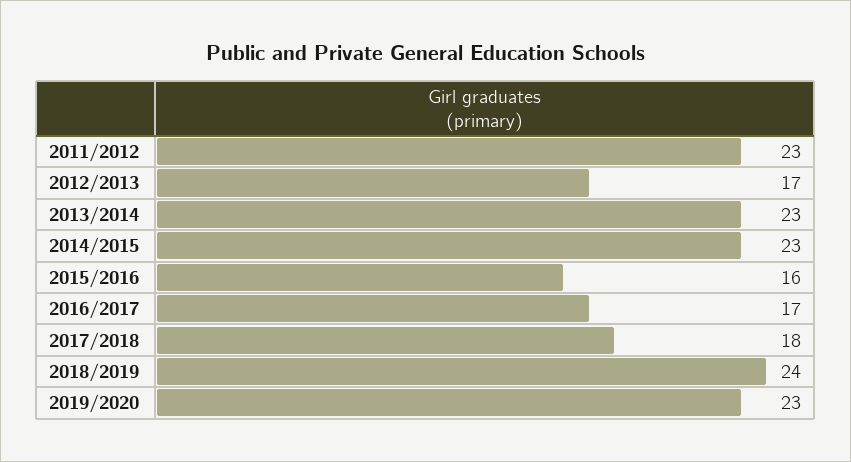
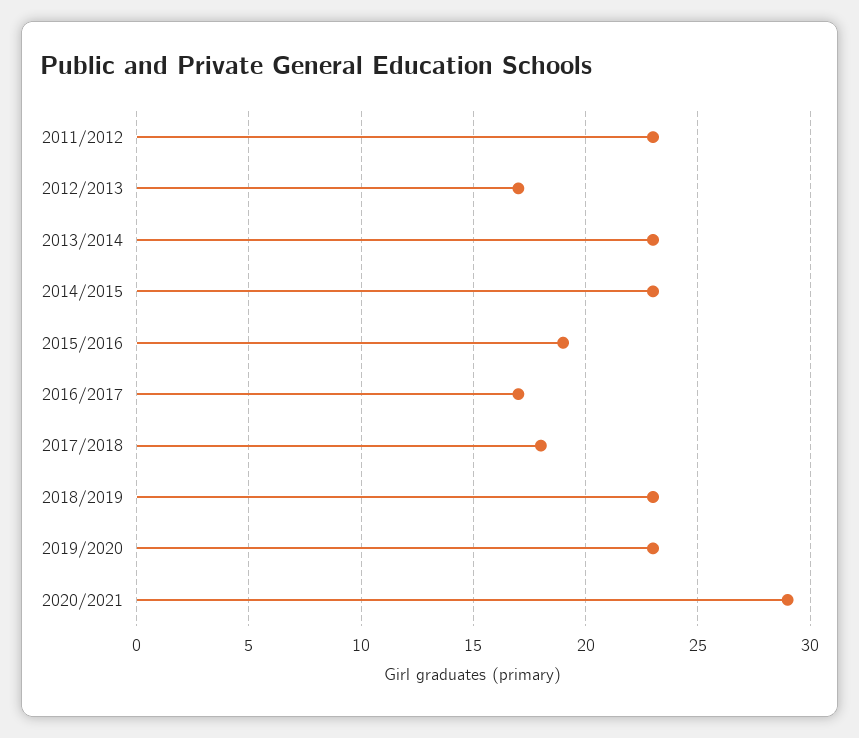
2015/2016: 16 -> 19
2018/2019: 24 -> 23
2020/2021: none -> 29

